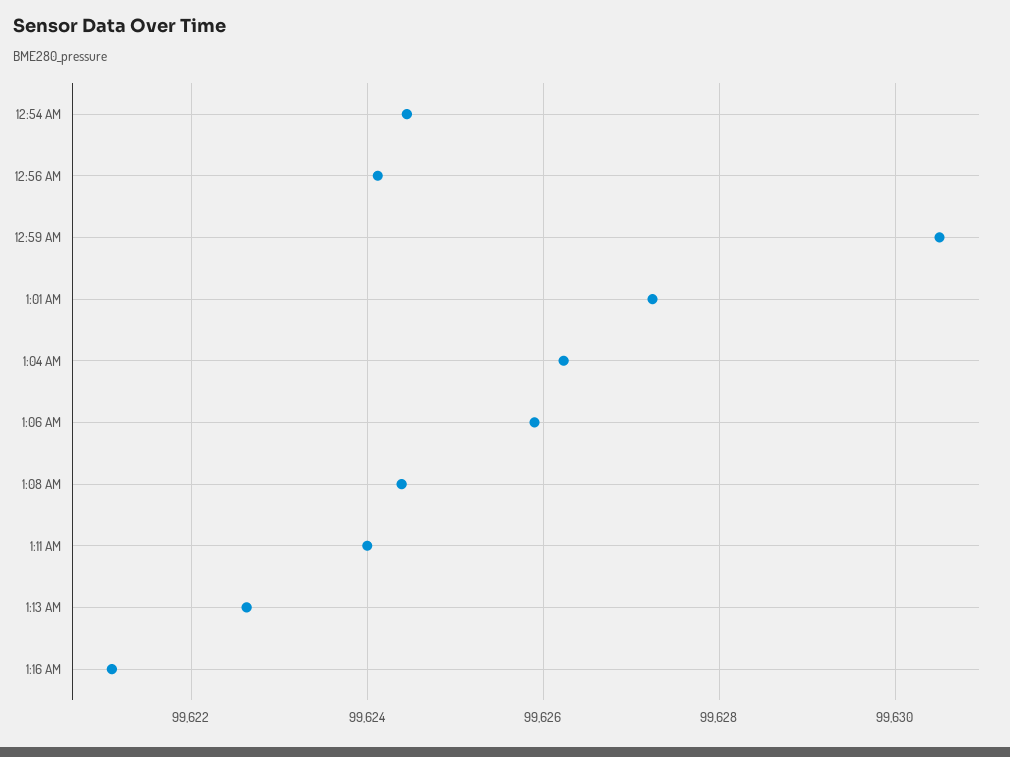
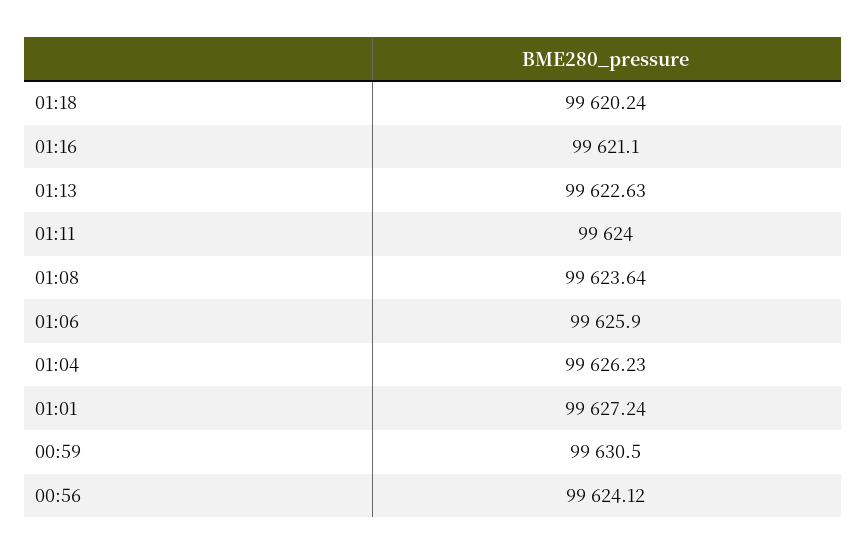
12:54 AM: 99624.4 -> none
1:08 AM: 99624.4 -> 99623.64
01:18: none -> 99620.24

